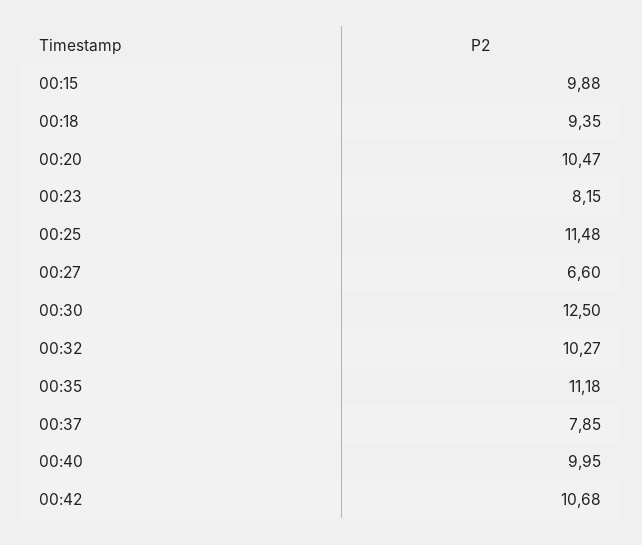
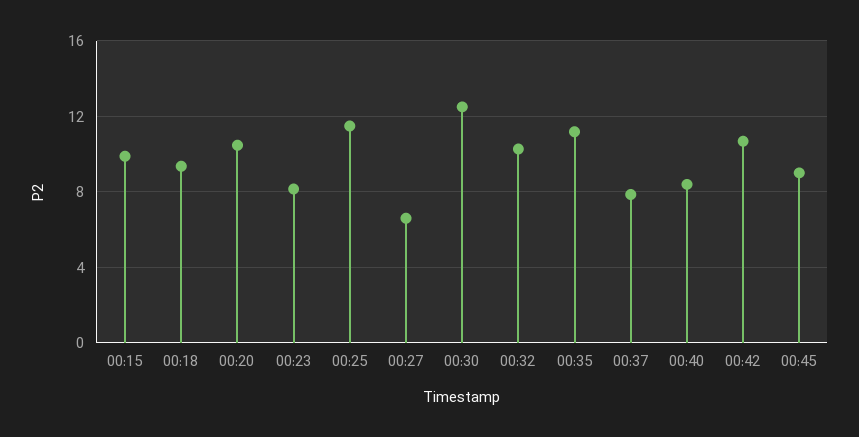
00:40: 9.95 -> 8.5
00:45: none -> 9

